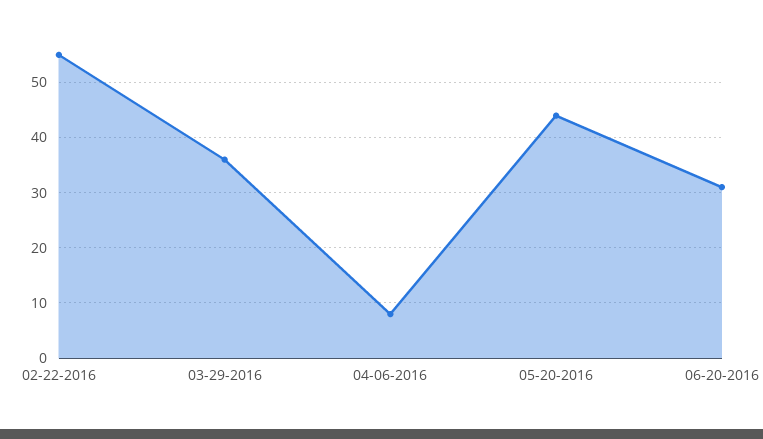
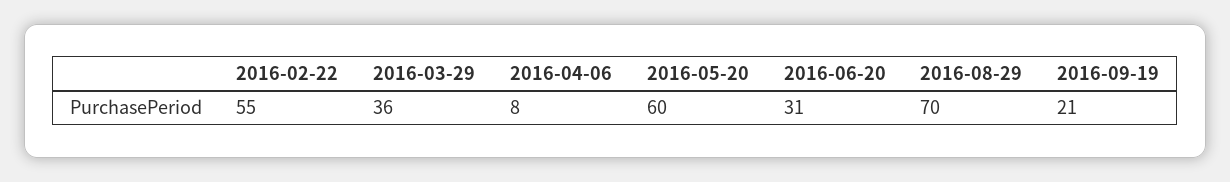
05-20-2016: 45 -> 60
2016-08-29: none -> 70
2016-09-19: none -> 21

